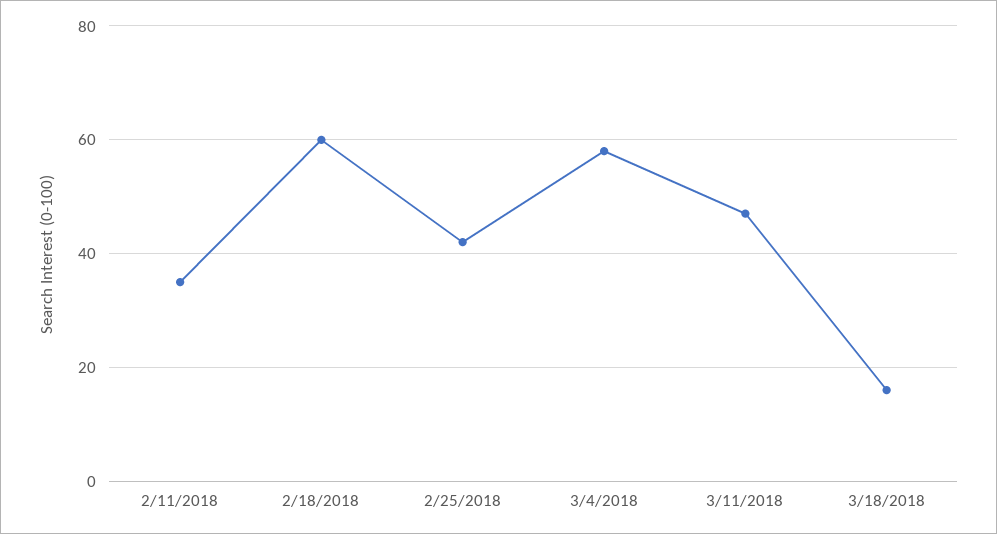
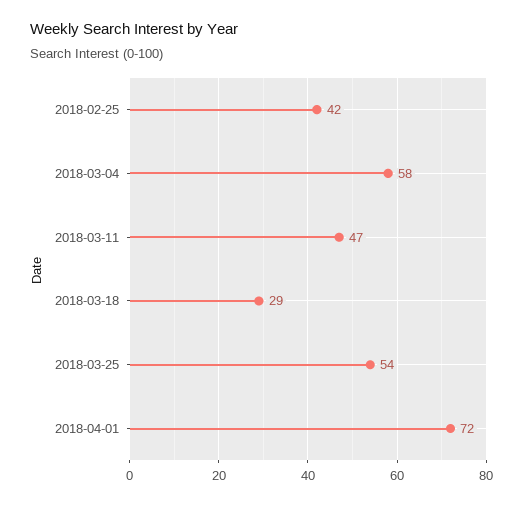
2/11/2018: 35 -> none
2/18/2018: 60 -> none
3/18/2018: 15 -> 29
2018-03-25: none -> 54
2018-04-01: none -> 72

